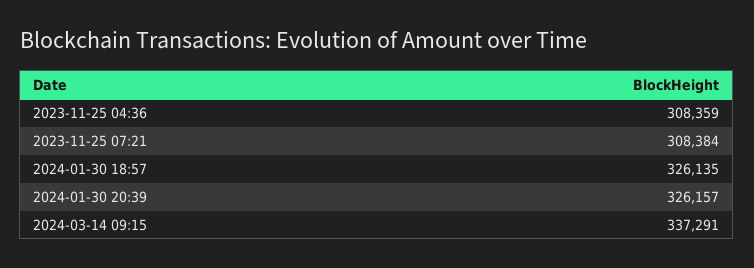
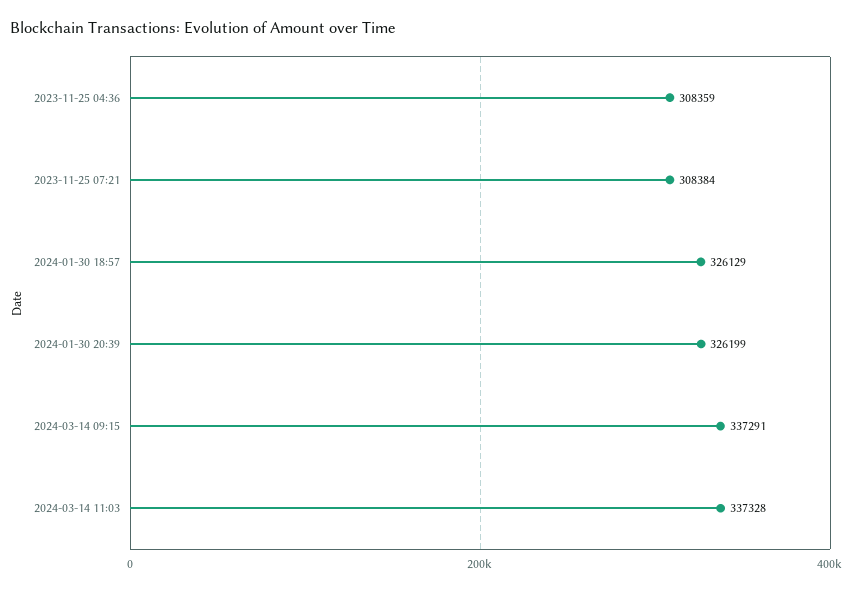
2024-01-30 18:57: 326135 -> 326129
2024-01-30 20:39: 326157 -> 326199
2024-03-14 11:03: none -> 337328

